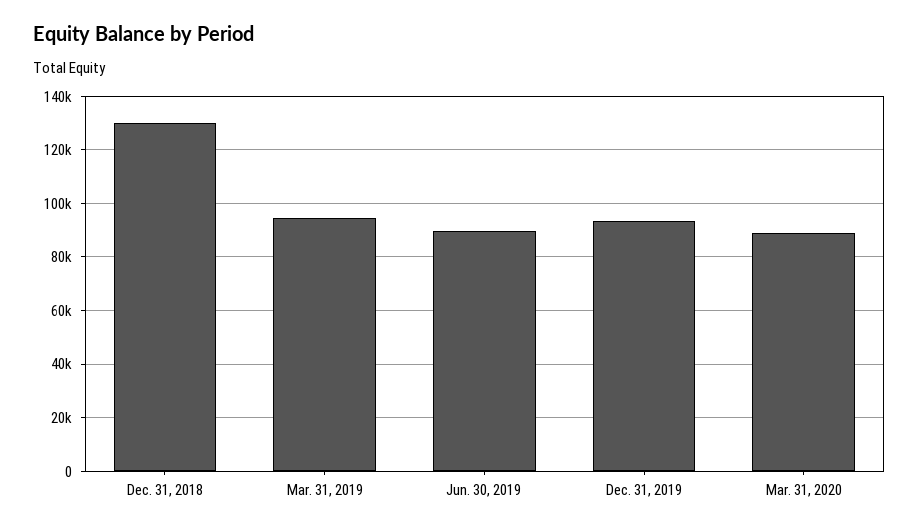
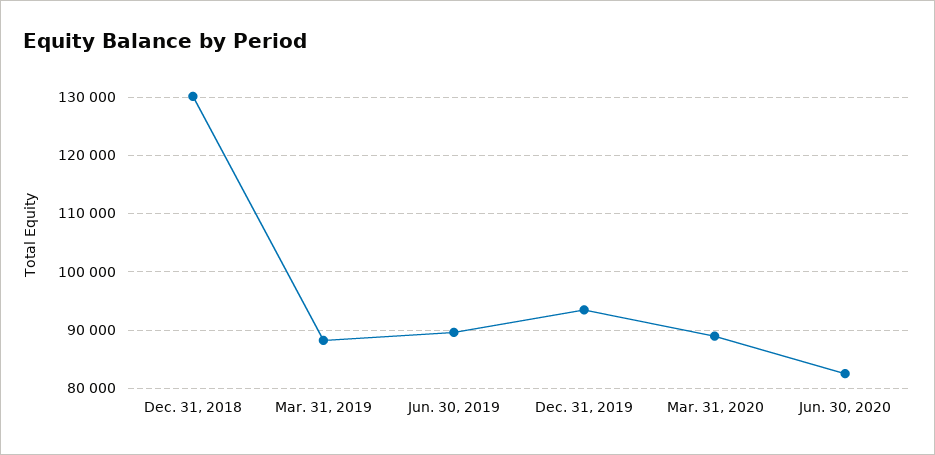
Mar. 31, 2019: 95000 -> 88000
Jun. 30, 2020: none -> 82000

